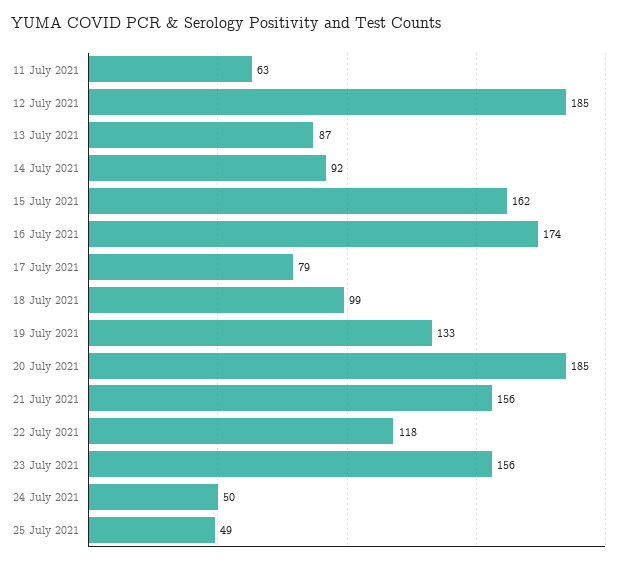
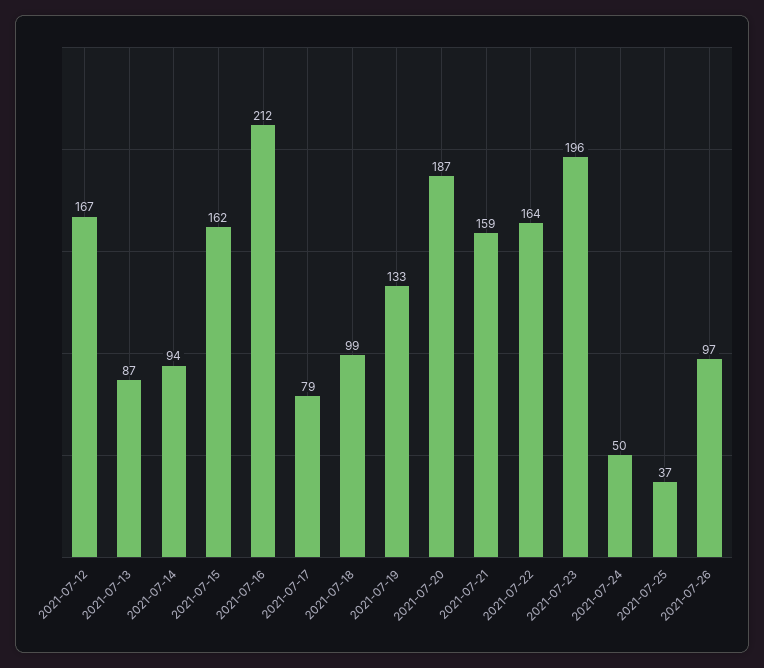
11 July 2021: 63 -> none
12 July 2021: 185 -> 167
14 July 2021: 92 -> 94
16 July 2021: 174 -> 212
20 July 2021: 185 -> 187
21 July 2021: 156 -> 159
22 July 2021: 118 -> 164
23 July 2021: 156 -> 196
25 July 2021: 49 -> 37
2021-07-26: none -> 97

